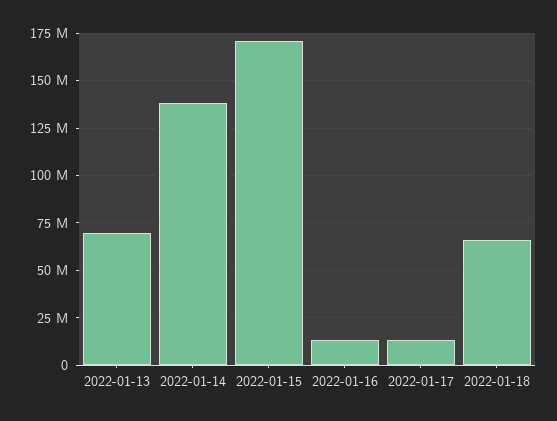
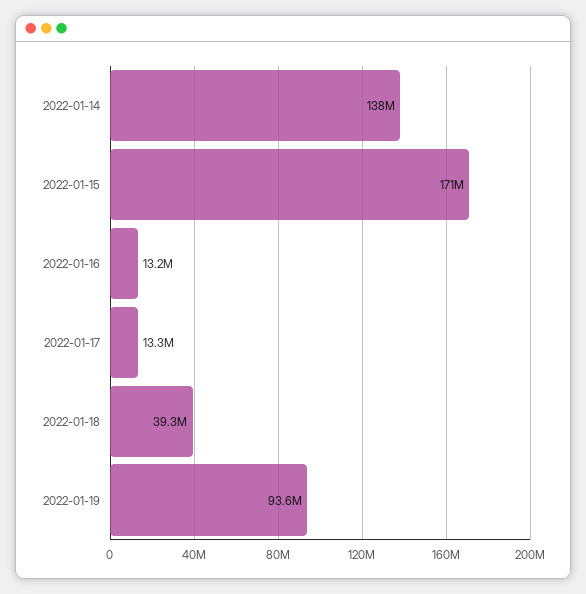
2022-01-13: 70000000 -> none
2022-01-18: 65000000 -> 39300000
2022-01-19: none -> 93600000

